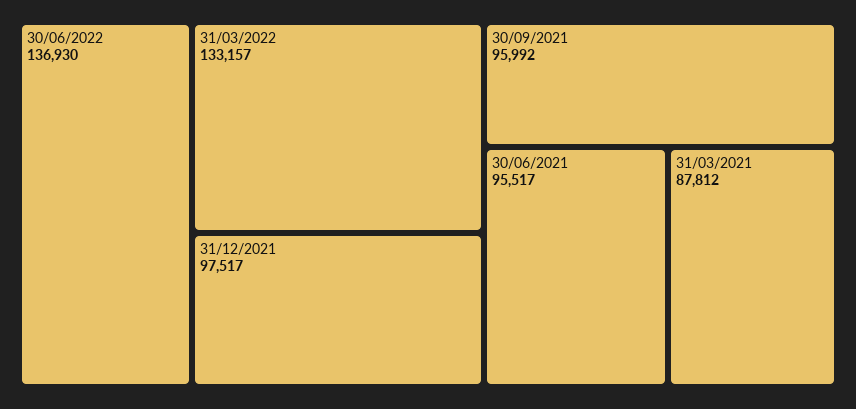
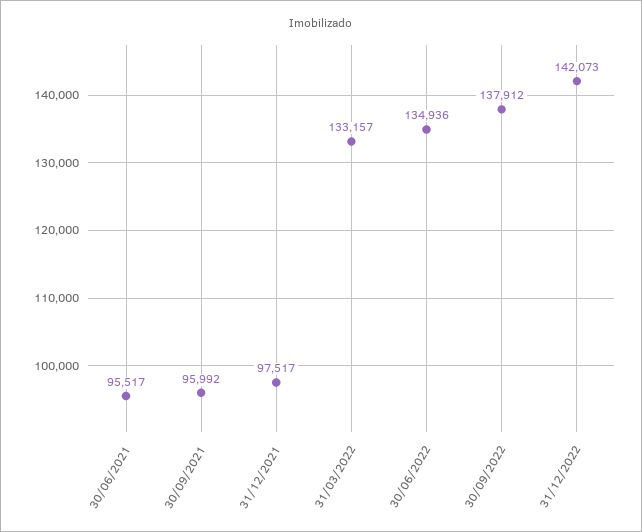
30/06/2022: 136930 -> 134936
31/03/2021: 87812 -> none
30/09/2022: none -> 137912
31/12/2022: none -> 142073

